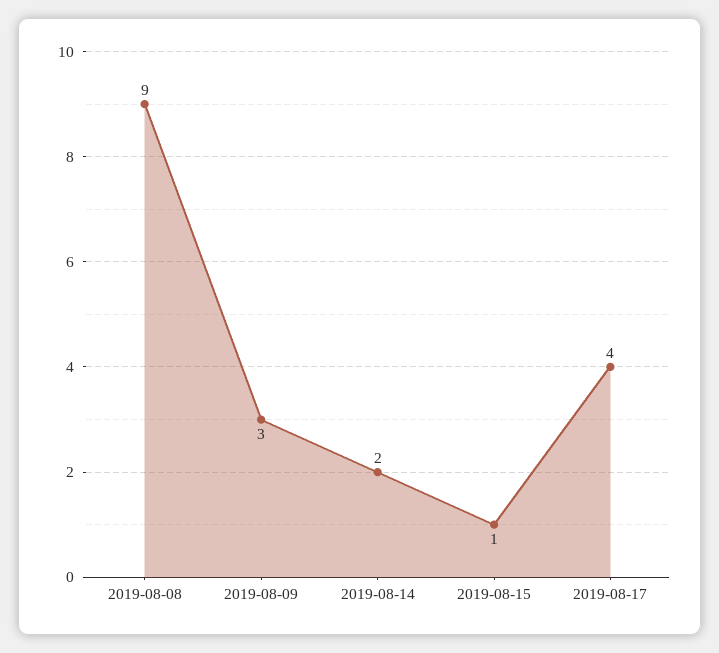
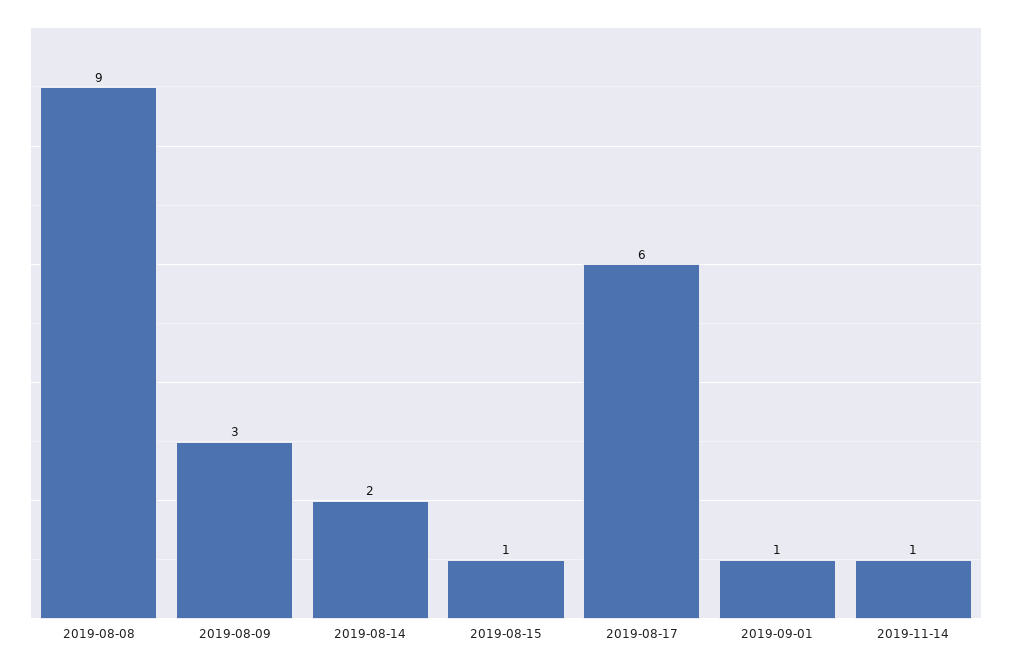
2019-08-17: 4 -> 6
2019-09-01: none -> 1
2019-11-14: none -> 1

